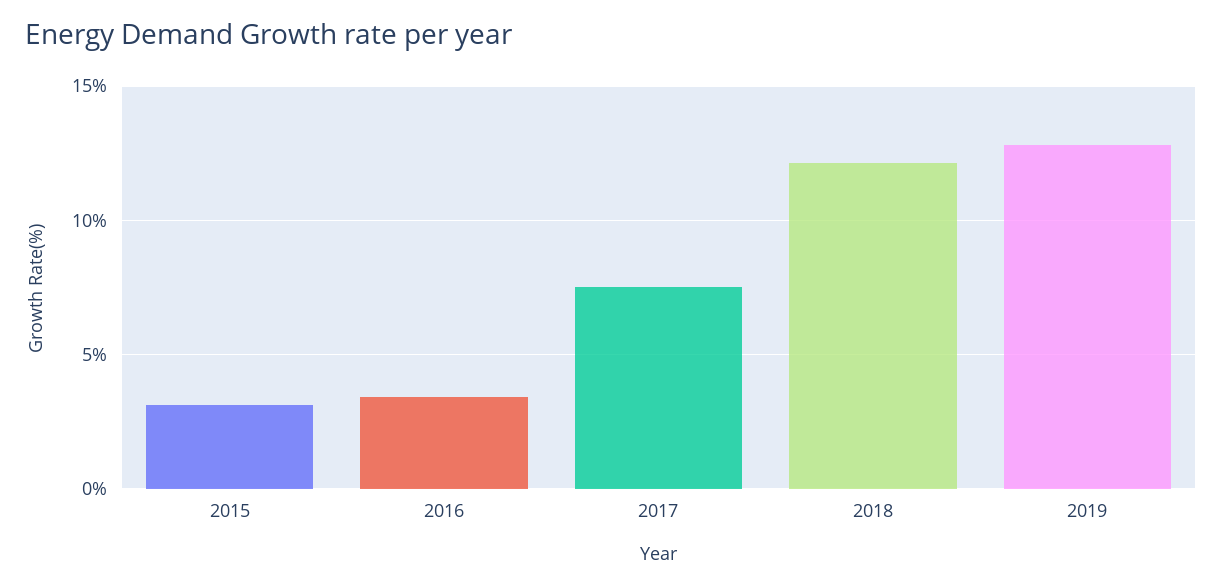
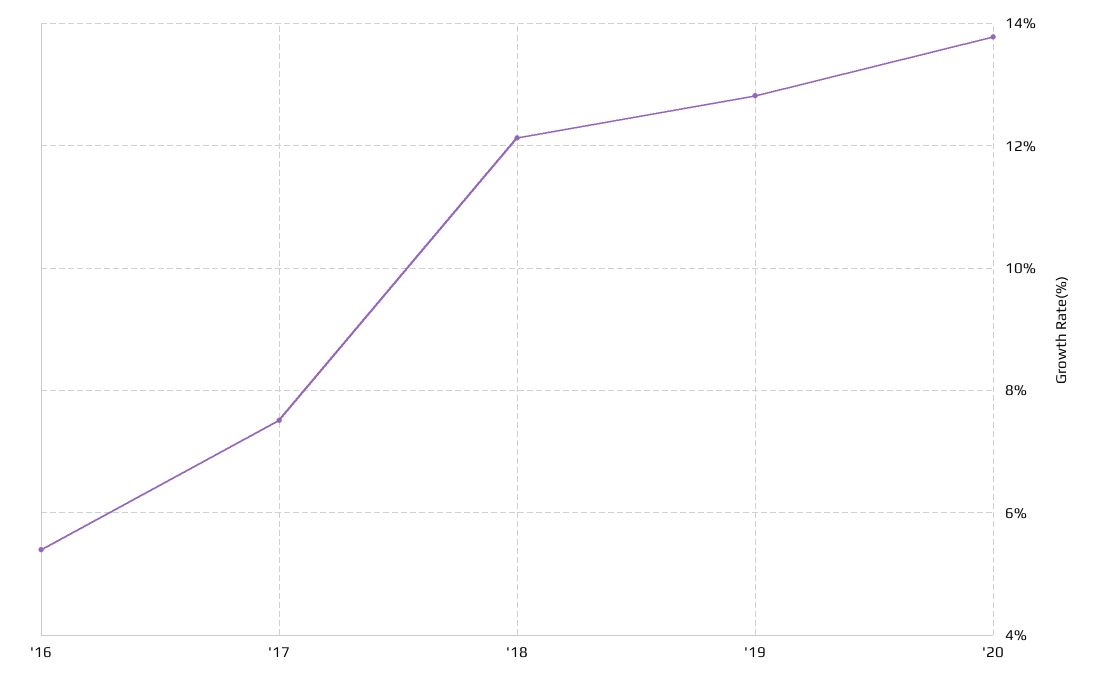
2015: 3 -> none
2016: 3.5 -> 5.4
'20: none -> 13.8

